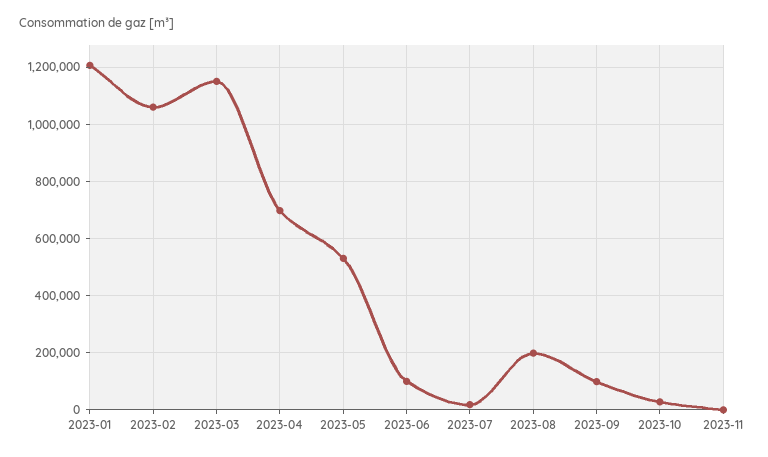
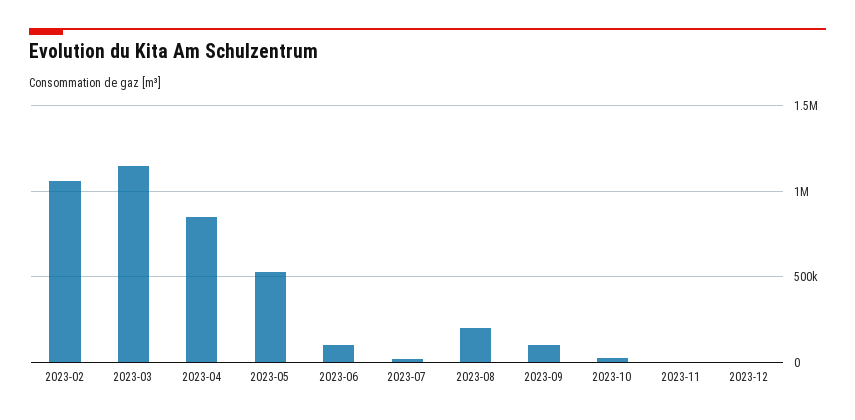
2023-01: 1200000 -> none
2023-04: 700000 -> 850000
2023-12: none -> 0

